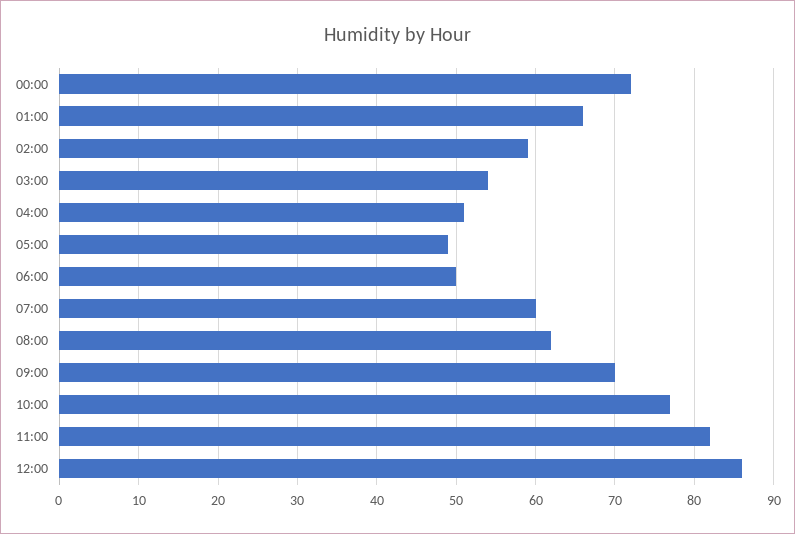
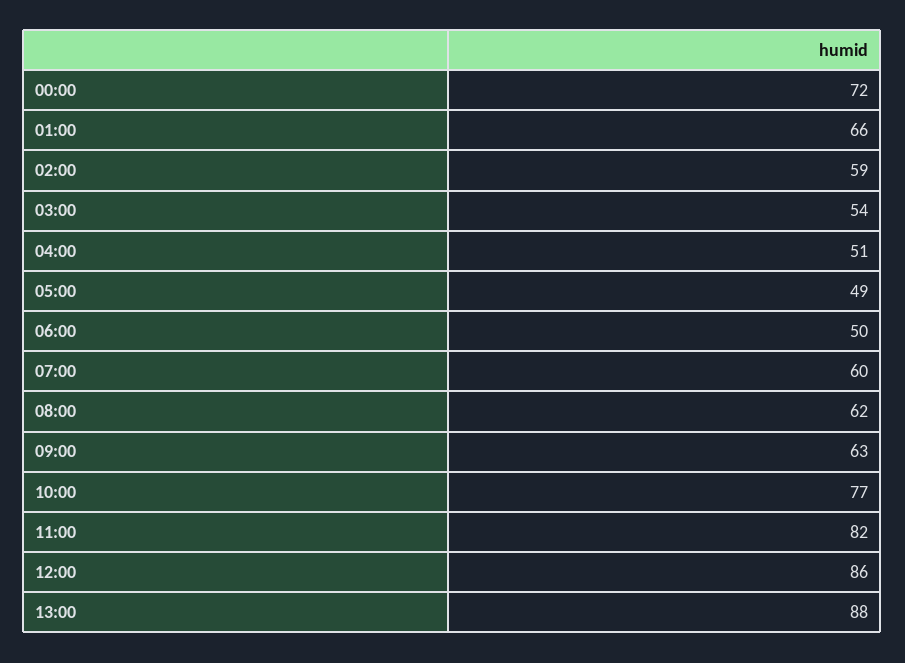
09:00: 70 -> 63
13:00: none -> 88

